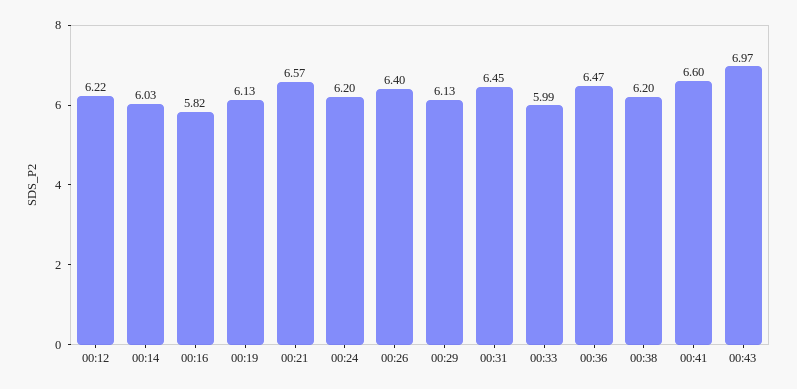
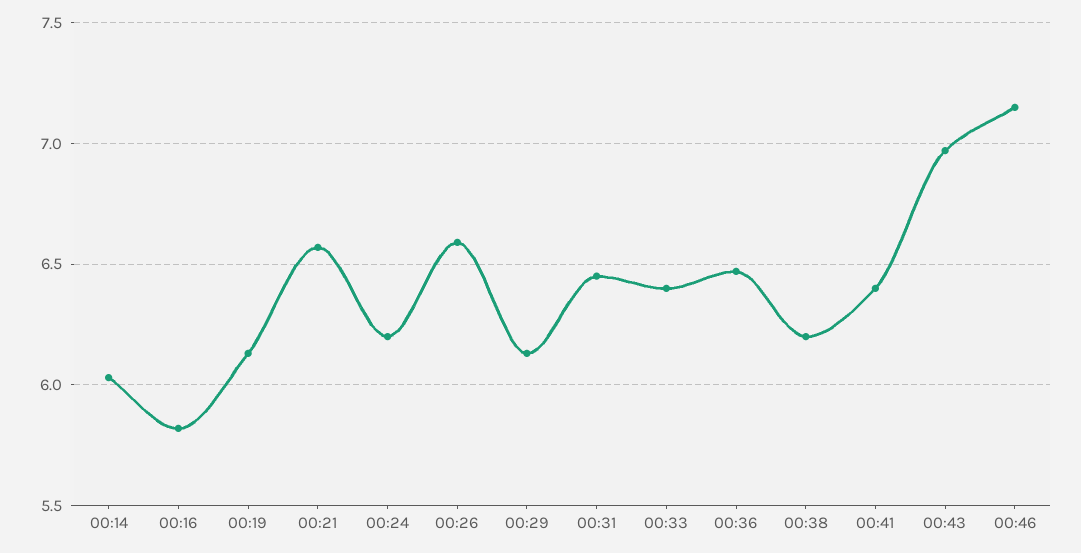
00:12: 6.22 -> none
00:26: 6.4 -> 6.6
00:33: 5.99 -> 6.4
00:41: 6.6 -> 6.4
00:46: none -> 7.15

